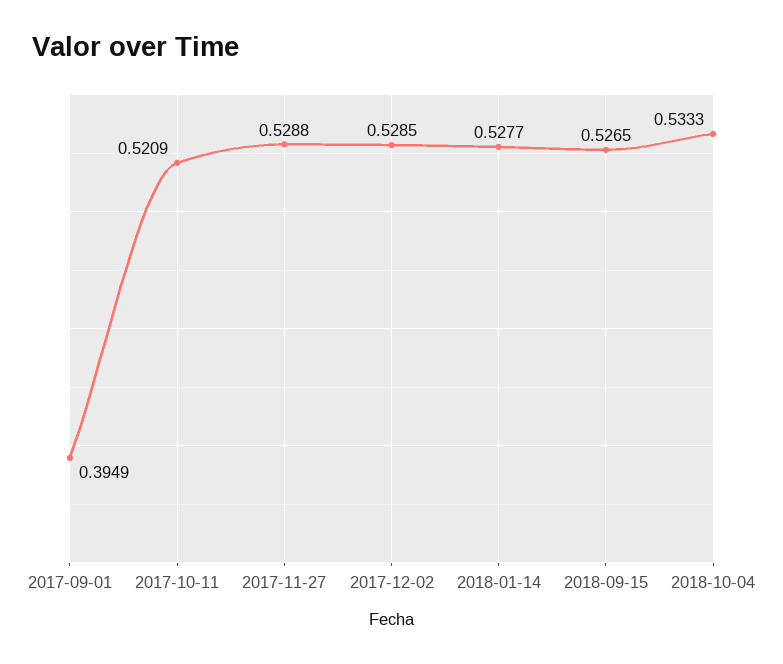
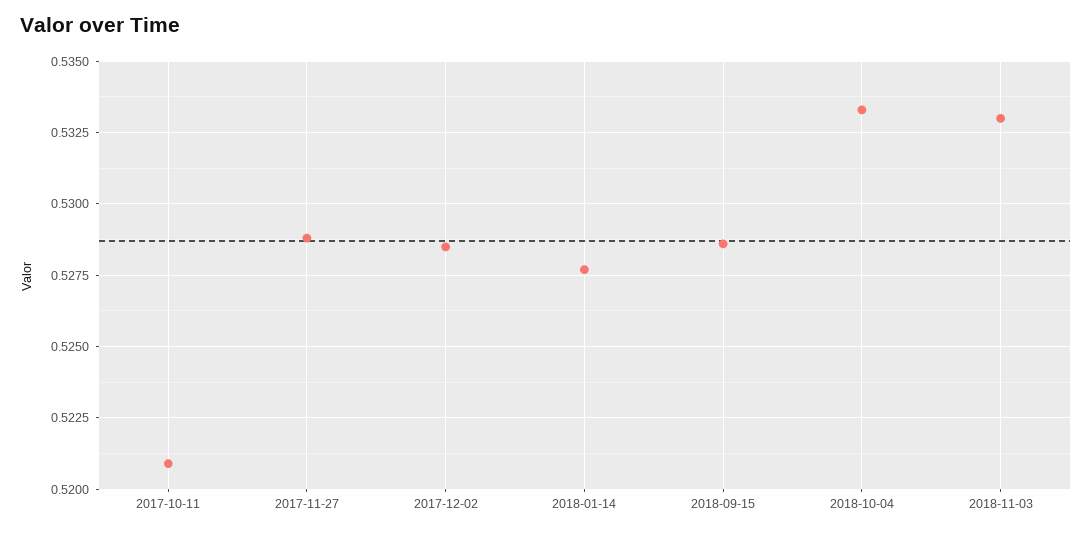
2017-09-01: 0.3949 -> none
2018-09-15: 0.5265 -> 0.5285
2018-11-03: none -> 0.533

